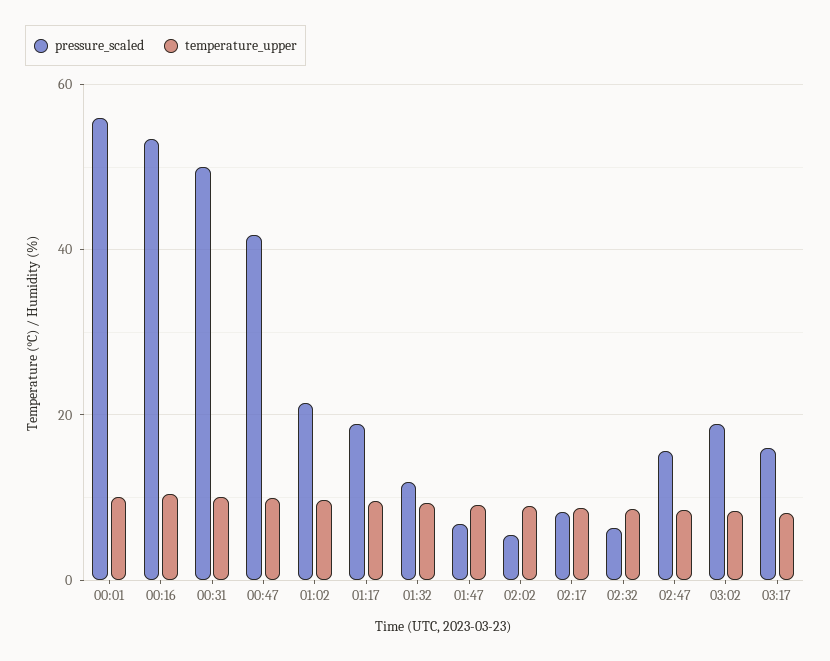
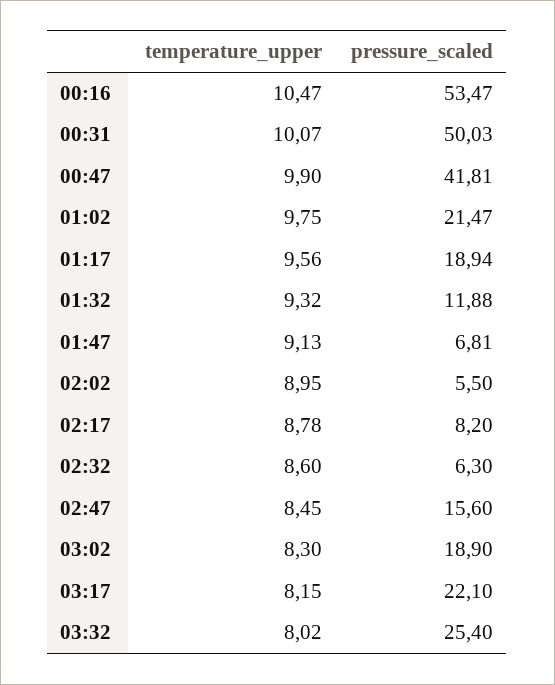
pressure_scaled, 00:01: 56 -> none
temperature_upper, 00:01: 10 -> none
pressure_scaled, 03:17: 16 -> 22.1
temperature_upper, 03:32: none -> 8.02
pressure_scaled, 03:32: none -> 25.4

